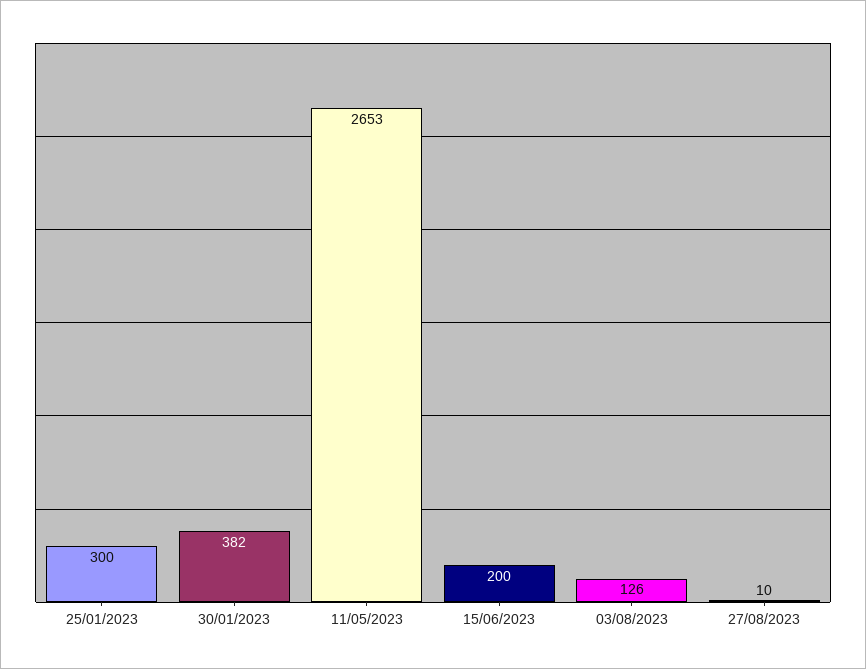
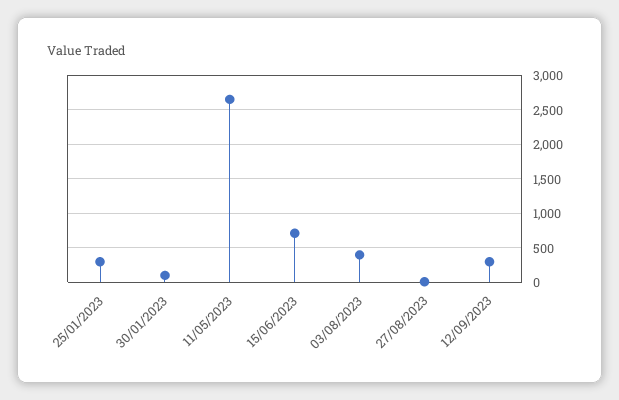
30/01/2023: 382 -> 100
15/06/2023: 200 -> 700
03/08/2023: 126 -> 400
12/09/2023: none -> 300

